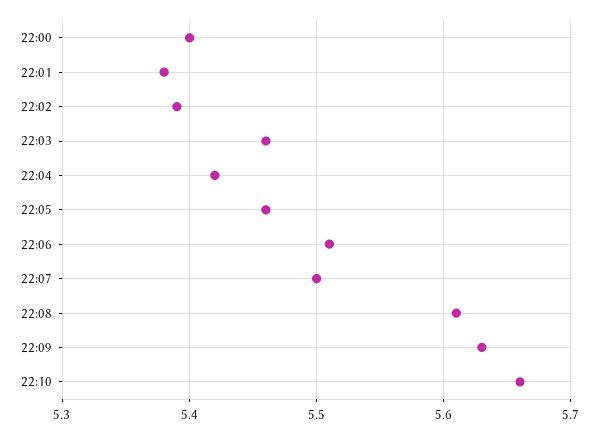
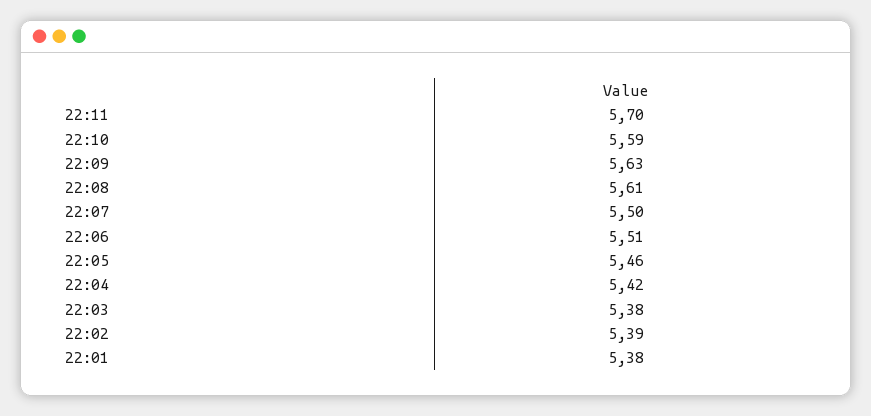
22:00: 5.4 -> none
22:03: 5.46 -> 5.38
22:10: 5.66 -> 5.59
22:11: none -> 5.7

